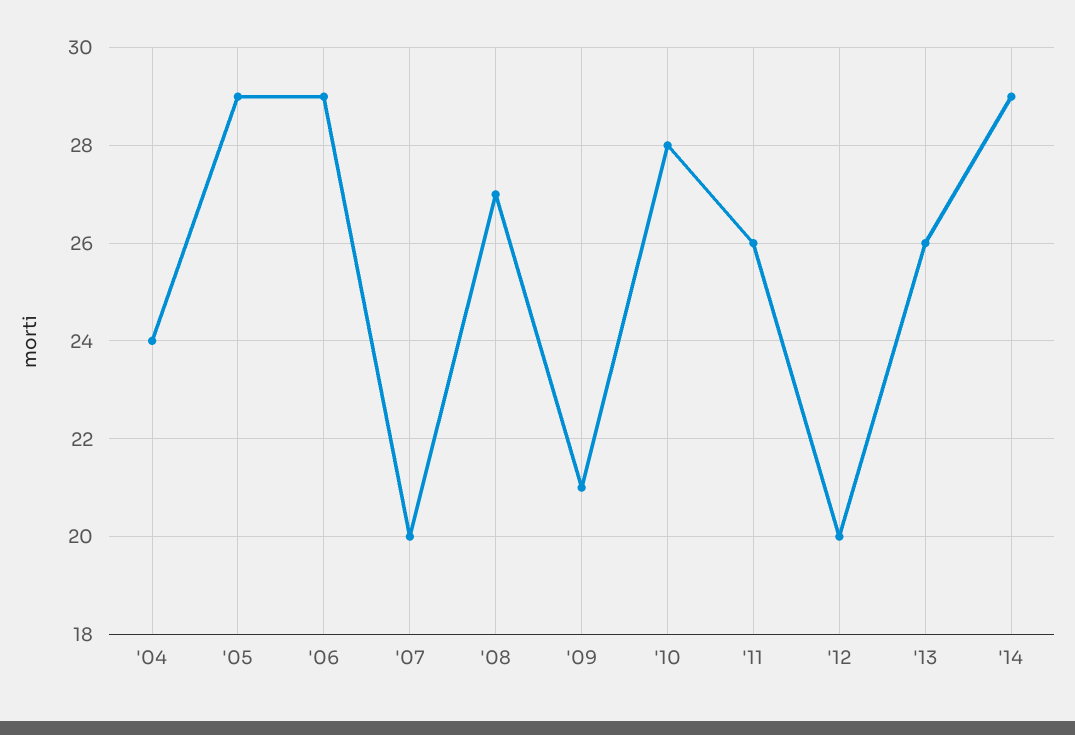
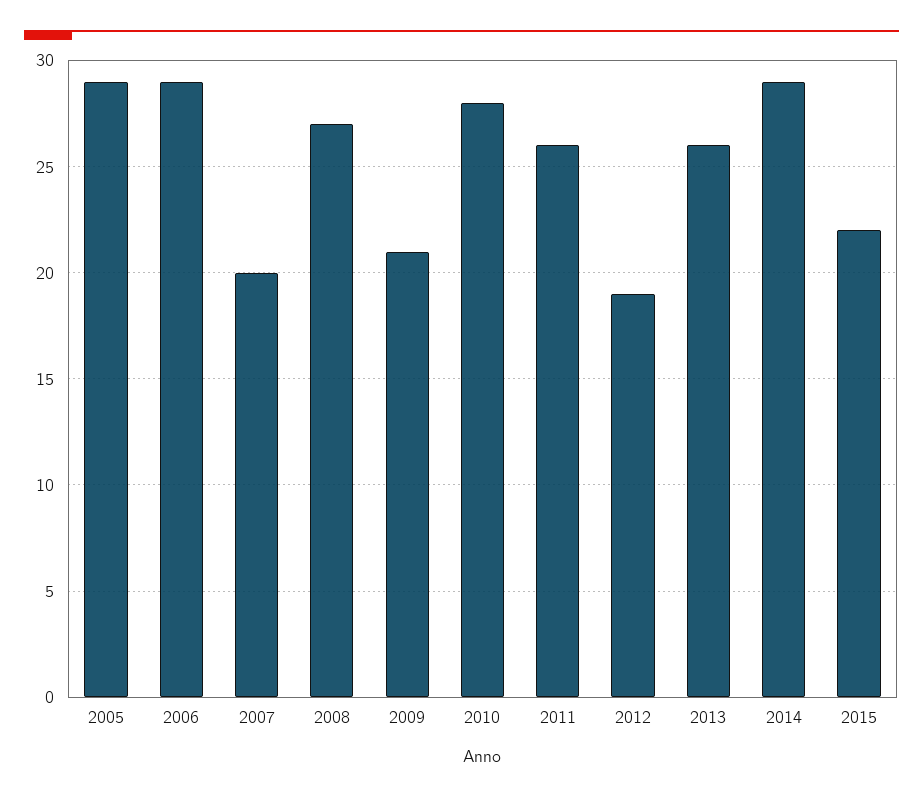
'04: 24 -> none
'12: 20 -> 19
2015: none -> 22

